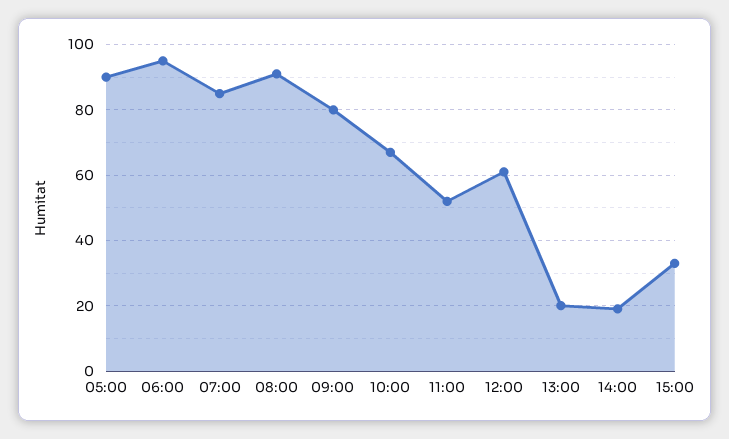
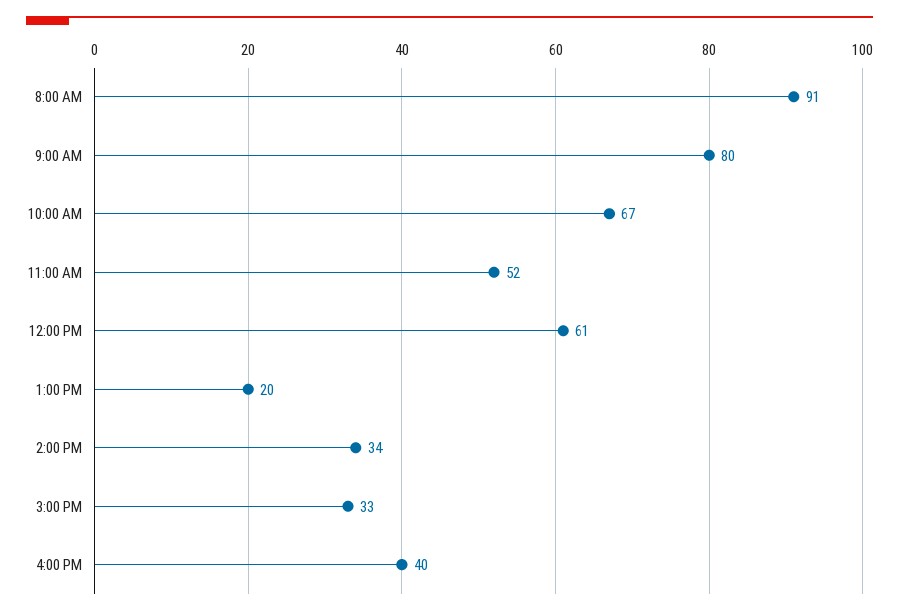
05:00: 90 -> none
06:00: 95 -> none
07:00: 85 -> none
14:00: 20 -> 34
4:00 PM: none -> 40

